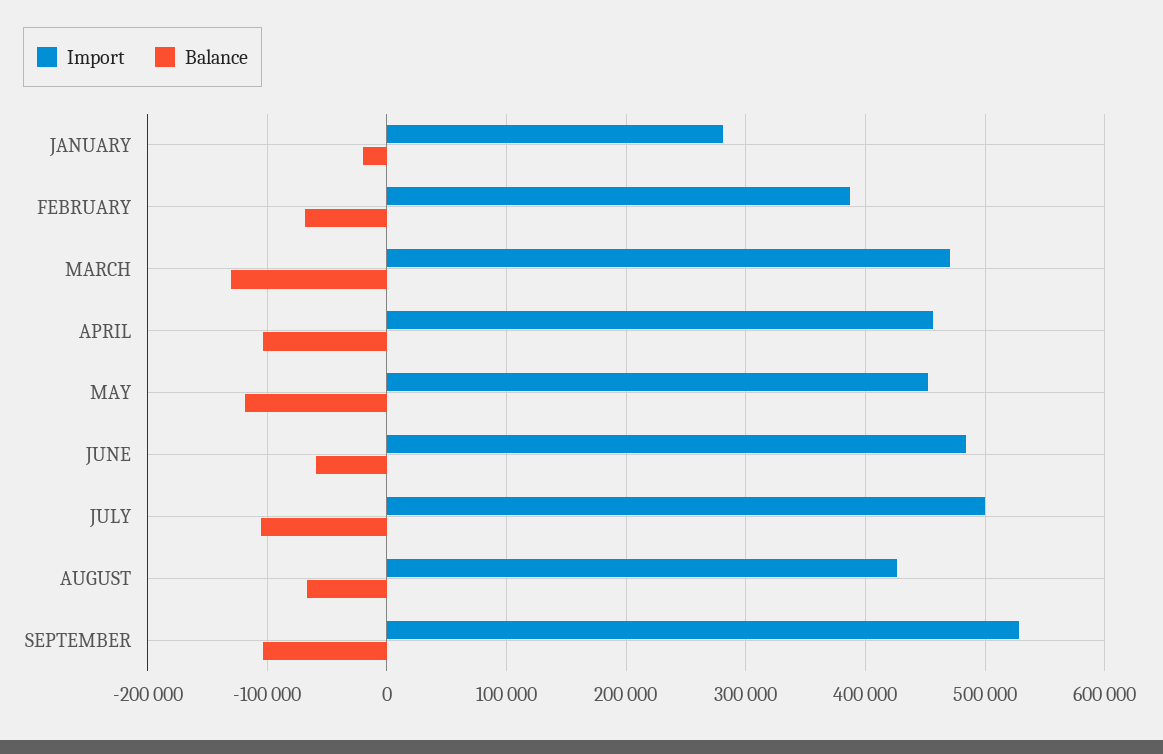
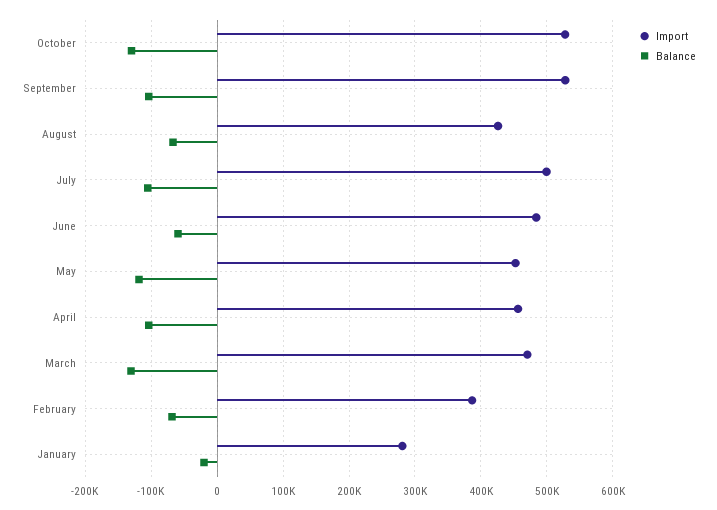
Import, October: none -> 530000
Balance, October: none -> -130000

